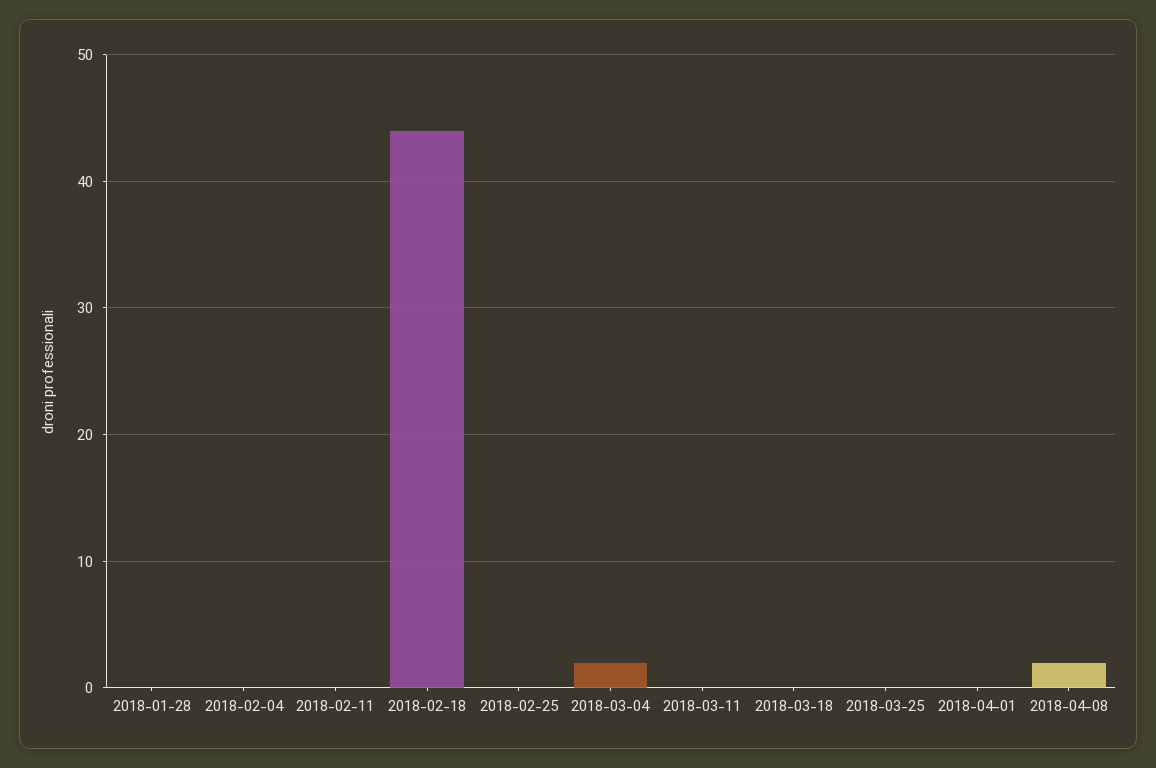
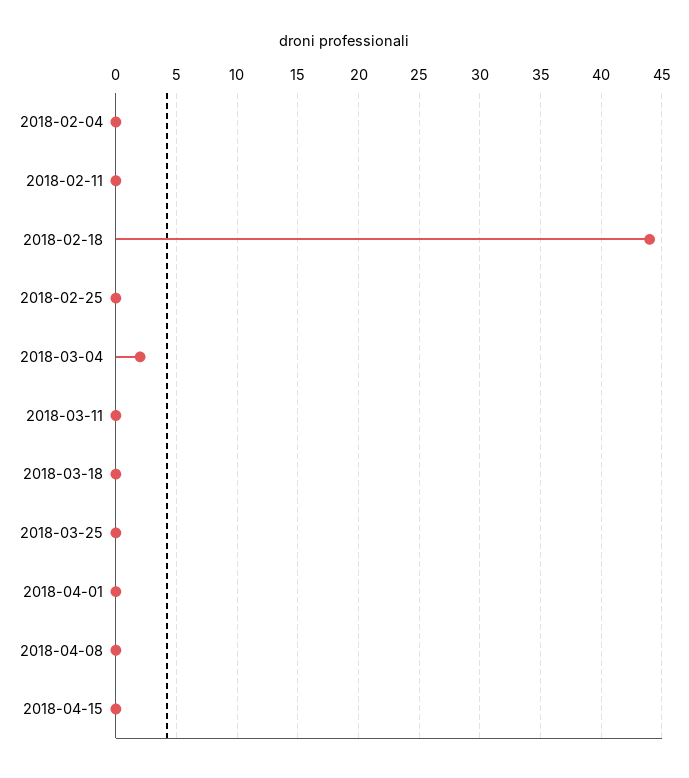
2018-01-28: 0 -> none
2018-04-08: 2 -> 0
2018-04-15: none -> 0

